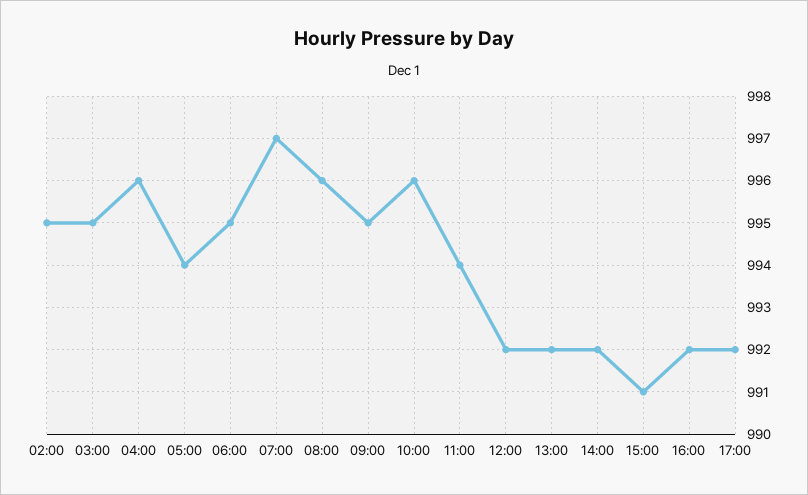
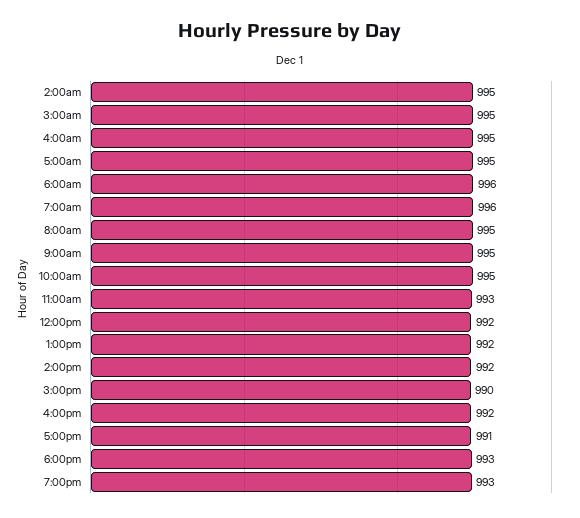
04:00: 996 -> 995
05:00: 994 -> 995
06:00: 995 -> 996
07:00: 997 -> 996
08:00: 996 -> 995
10:00: 996 -> 995
11:00: 994 -> 993
15:00: 991 -> 990
17:00: 992 -> 991
6:00pm: none -> 993
7:00pm: none -> 993

